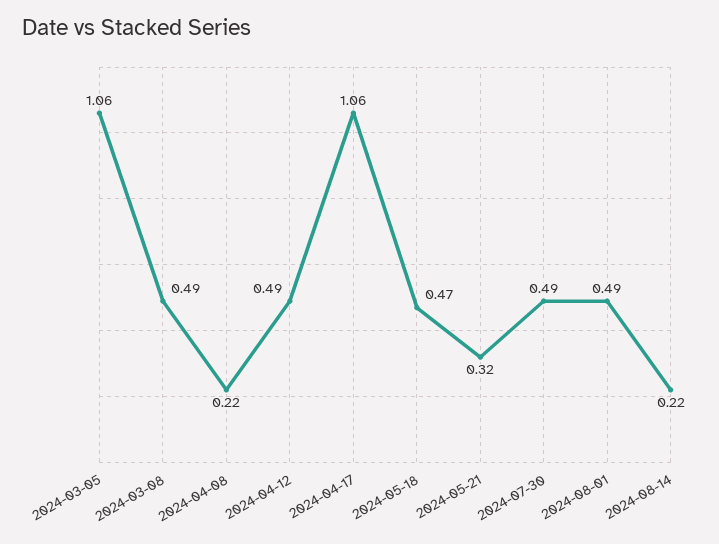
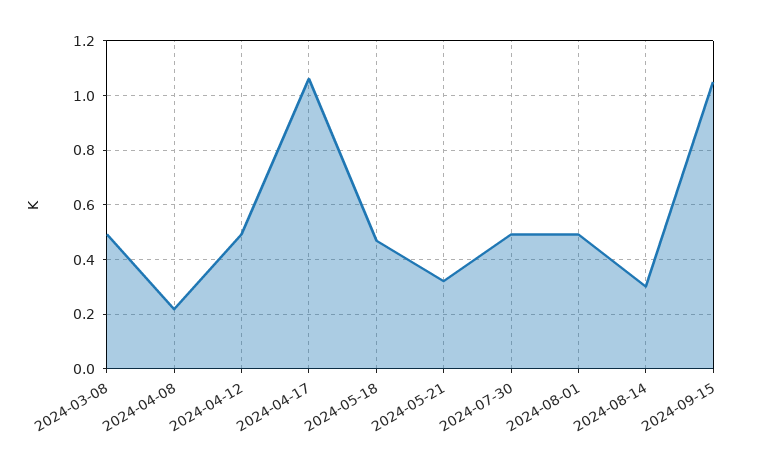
2024-03-05: 1.06 -> none
2024-08-14: 0.22 -> 0.3
2024-09-15: none -> 1.05

